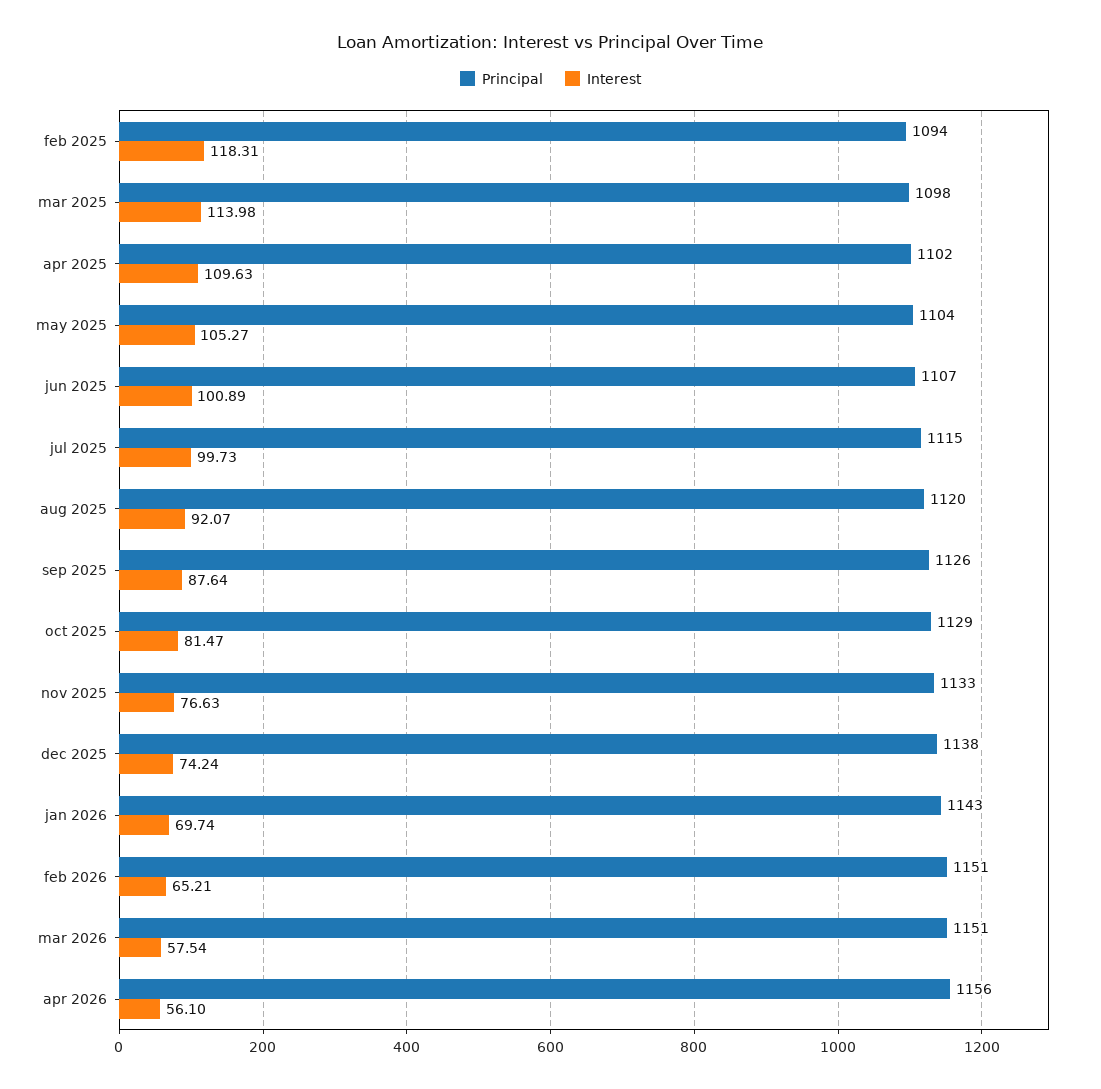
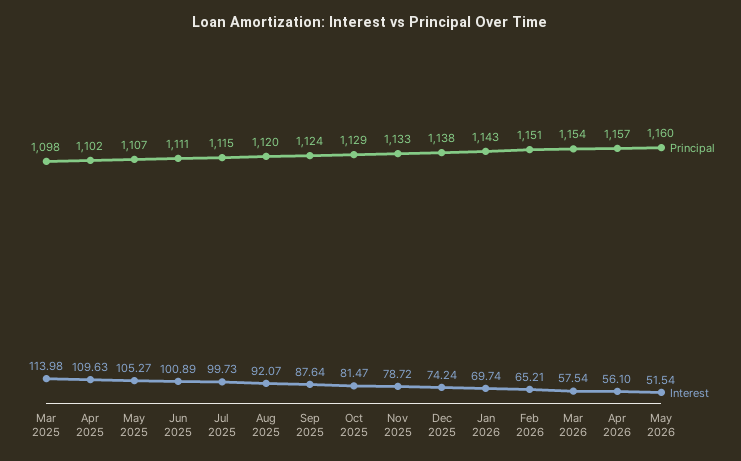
Principal, feb 2025: 1094 -> none
Interest, feb 2025: 118.31 -> none
Principal, may 2025: 1104 -> 1107
Principal, jun 2025: 1107 -> 1111
Principal, sep 2025: 1126 -> 1124
Interest, nov 2025: 76.63 -> 78.72
Principal, mar 2026: 1151 -> 1154
Principal, apr 2026: 1156 -> 1157
Principal, May 2026: none -> 1160
Interest, May 2026: none -> 51.54

